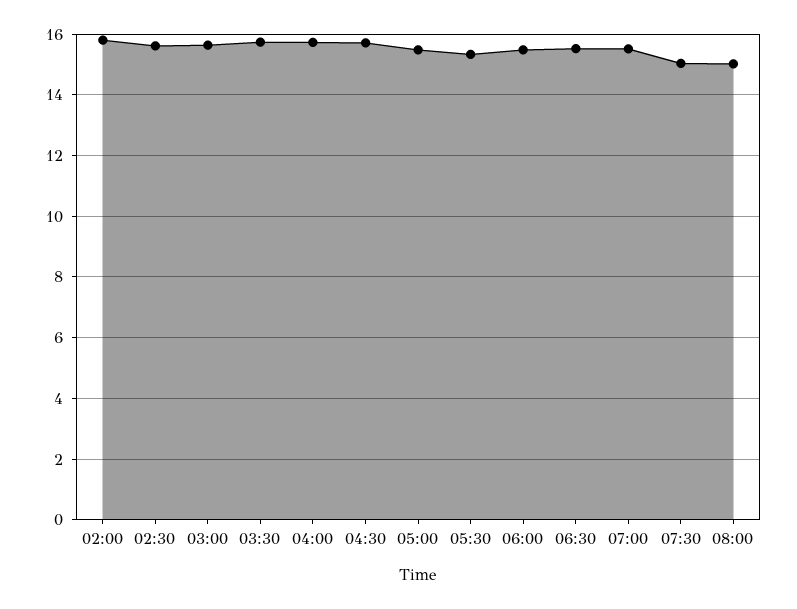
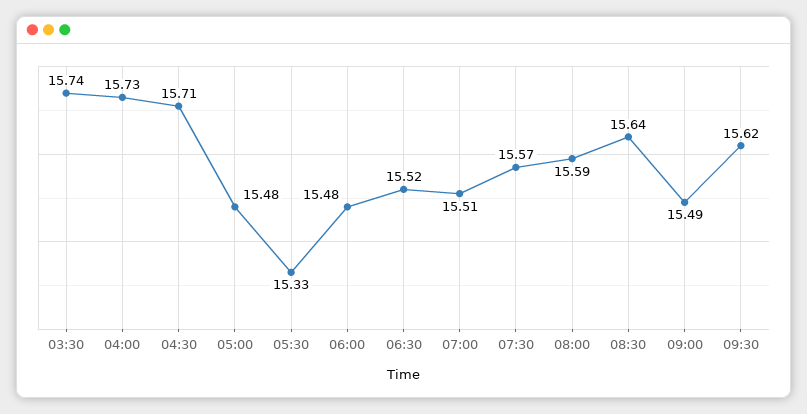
02:00: 15.8 -> none
02:30: 15.6 -> none
03:00: 15.6 -> none
07:30: 15 -> 15.57
08:00: 15 -> 15.59
08:30: none -> 15.64
09:00: none -> 15.49
09:30: none -> 15.62

